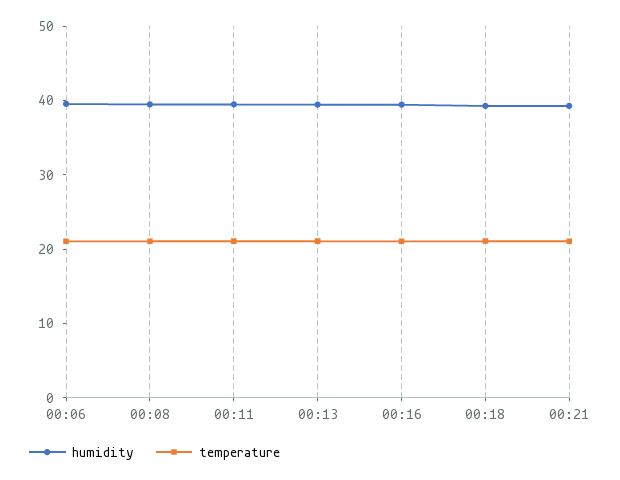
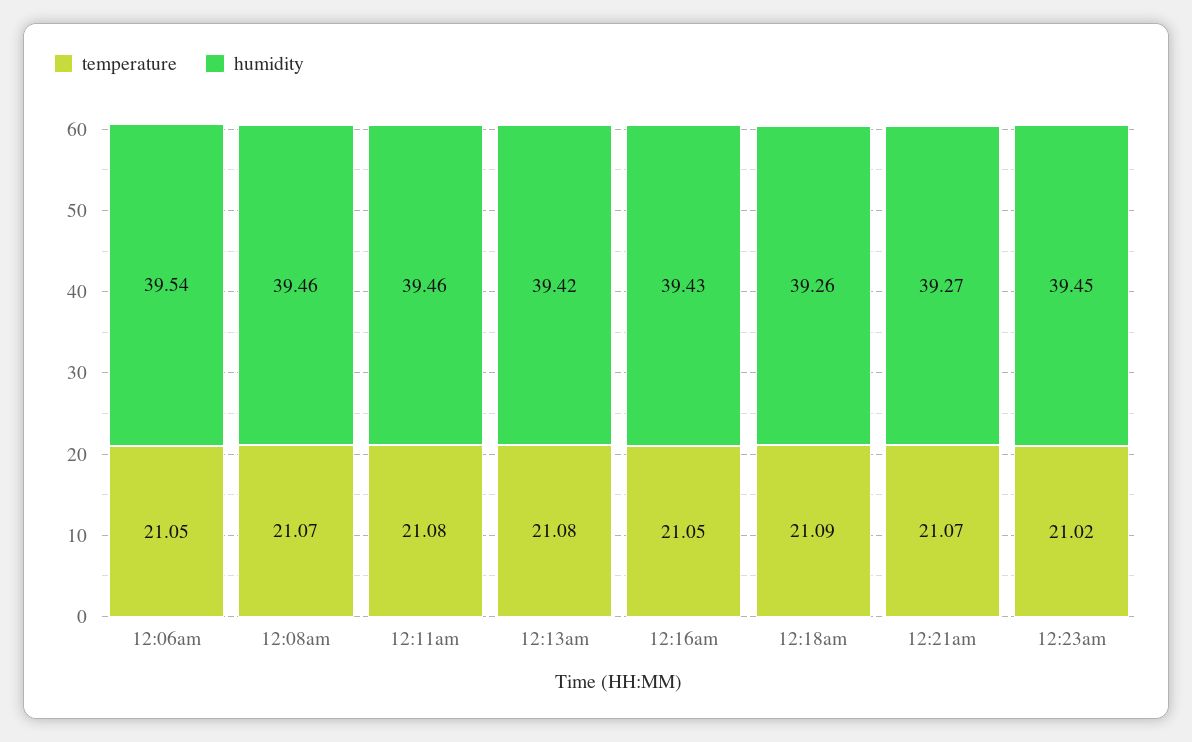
temperature, 12:23am: none -> 21.02
humidity, 12:23am: none -> 39.45

